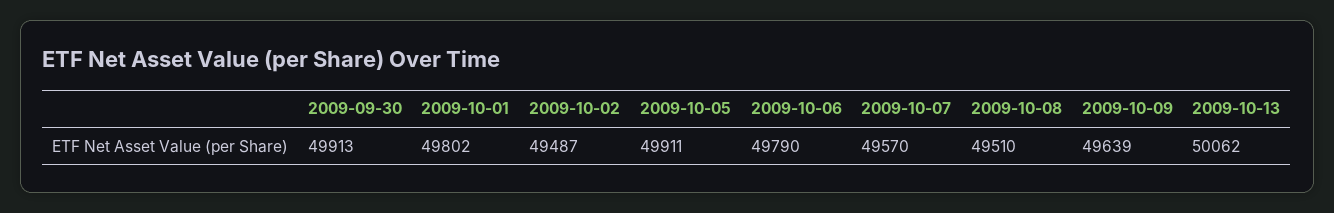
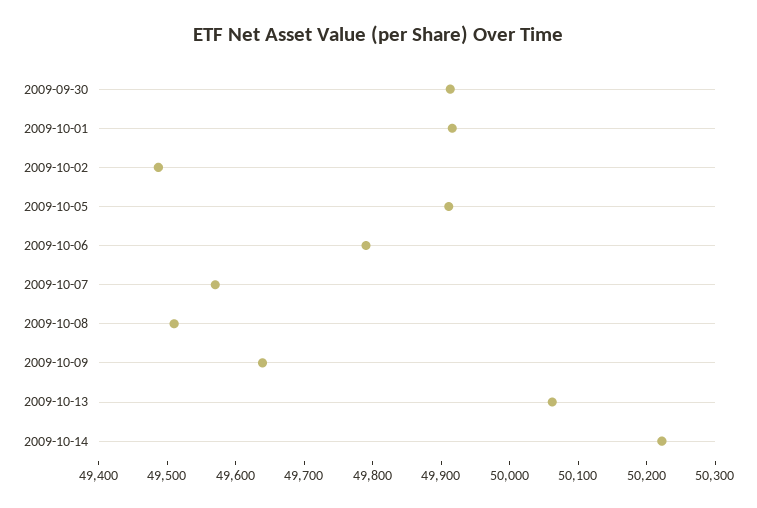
2009-10-01: 49802 -> 49920
2009-10-14: none -> 50220

